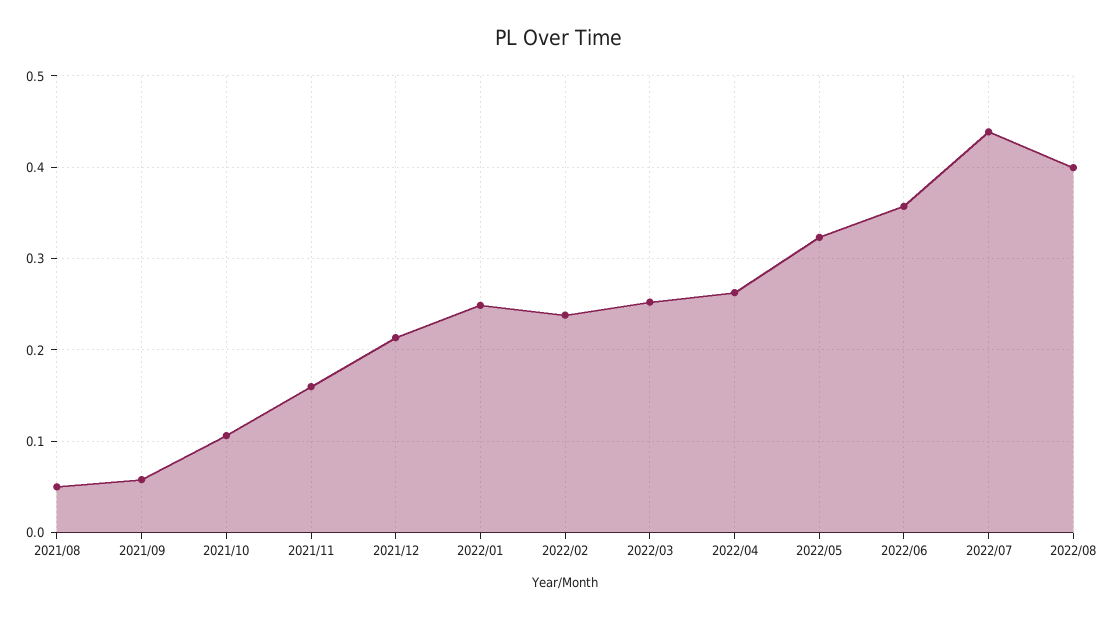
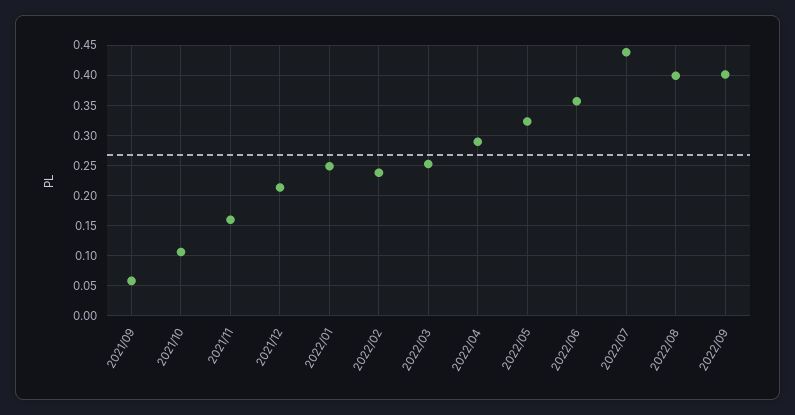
2021/08: 0.05 -> none
2022/04: 0.26 -> 0.29
2022/09: none -> 0.4

